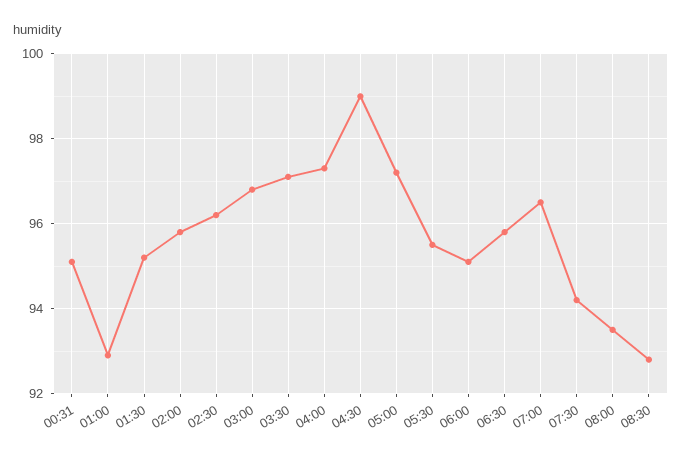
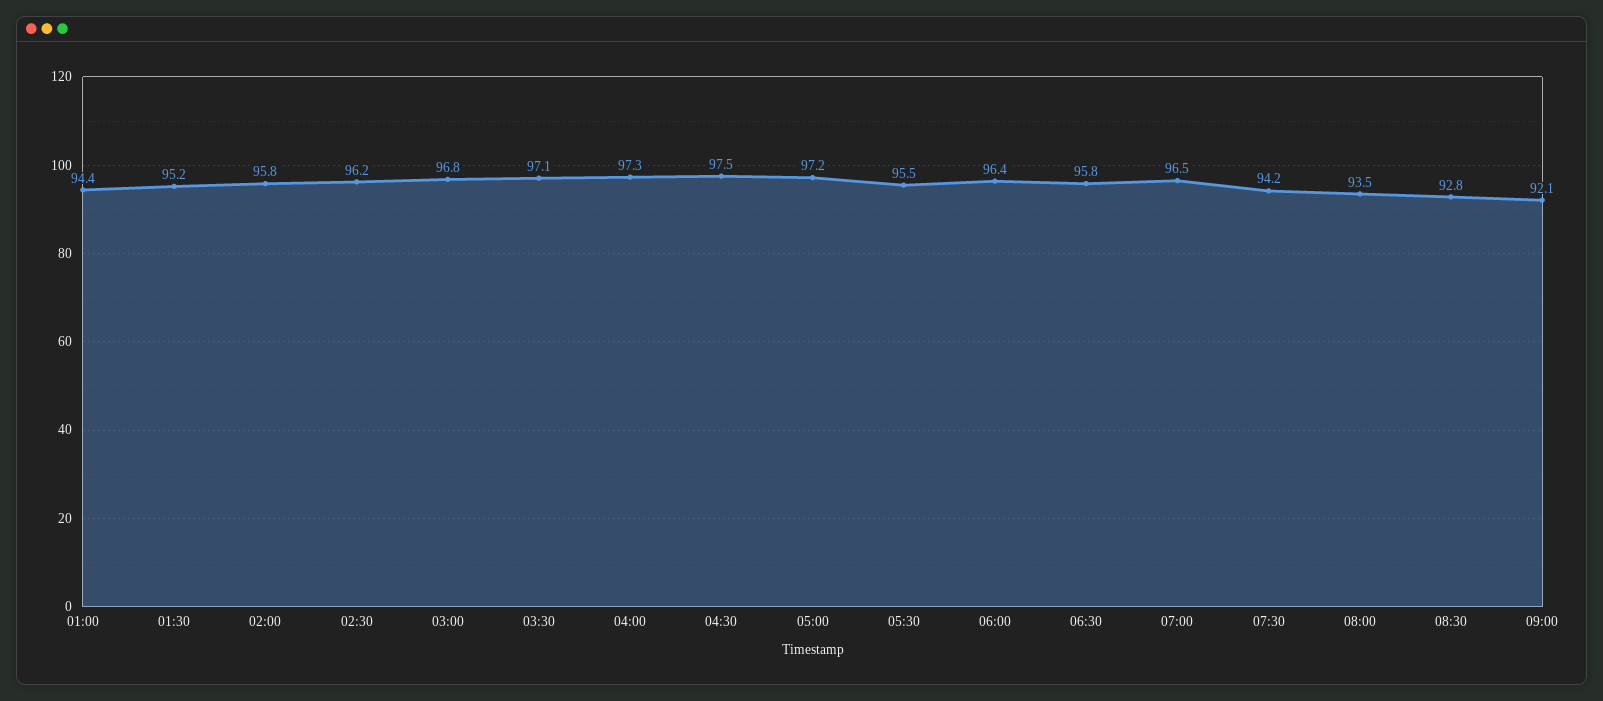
00:31: 95 -> none
01:00: 93 -> 94.4
04:30: 99 -> 97.5
06:00: 95 -> 96.4
09:00: none -> 92.1

